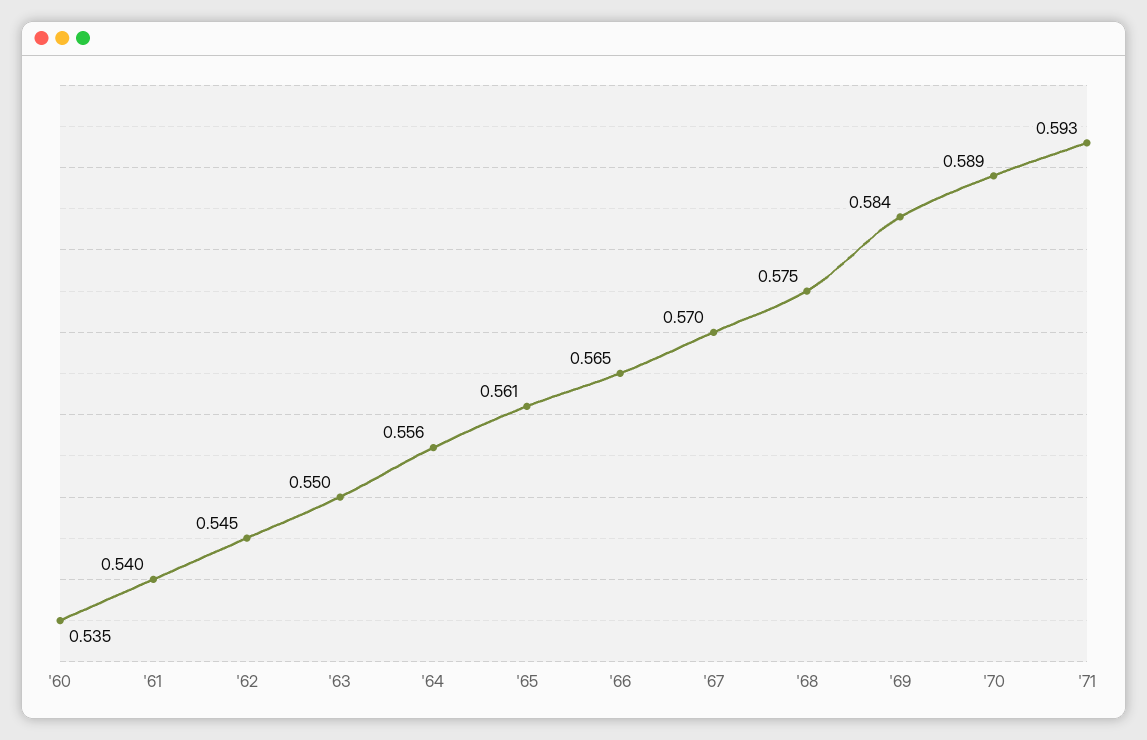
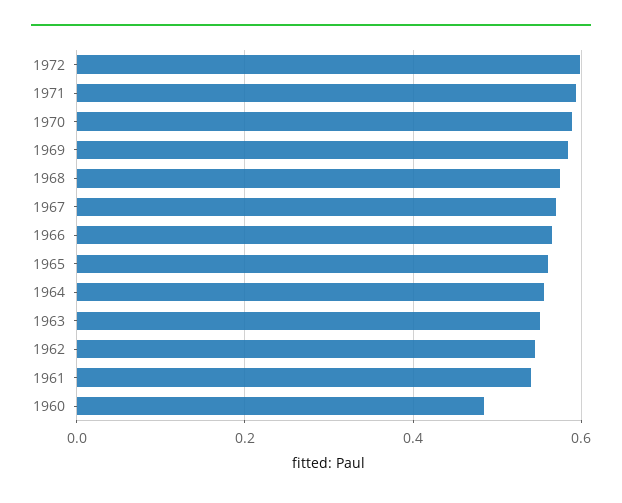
'60: 0.535 -> 0.48
1972: none -> 0.6

